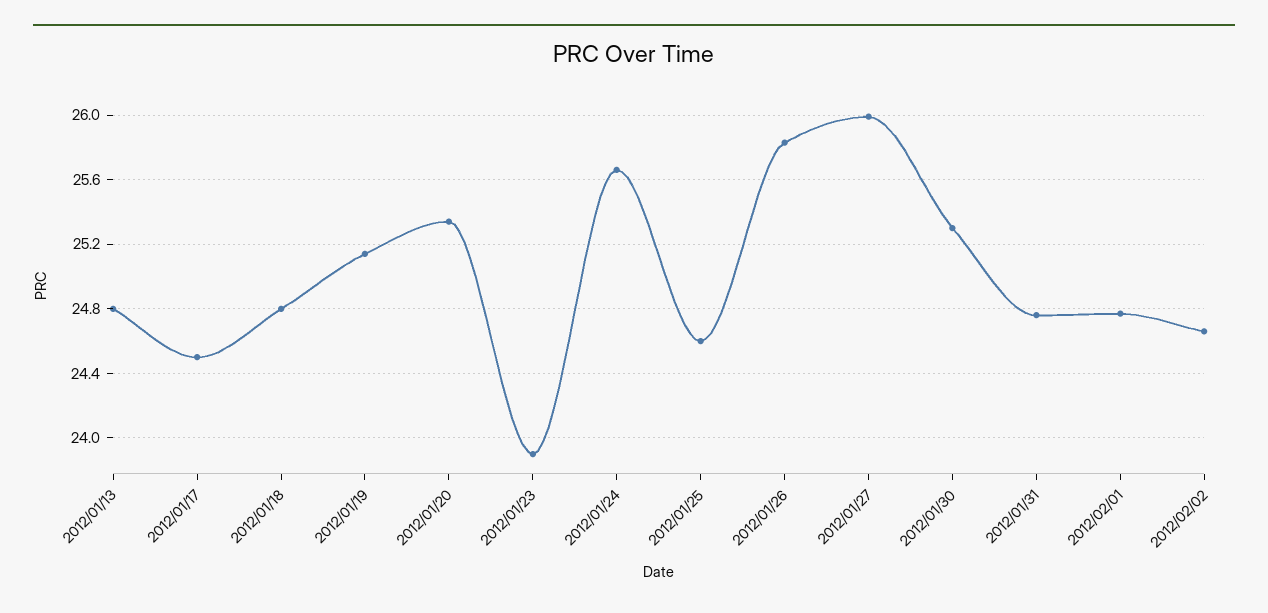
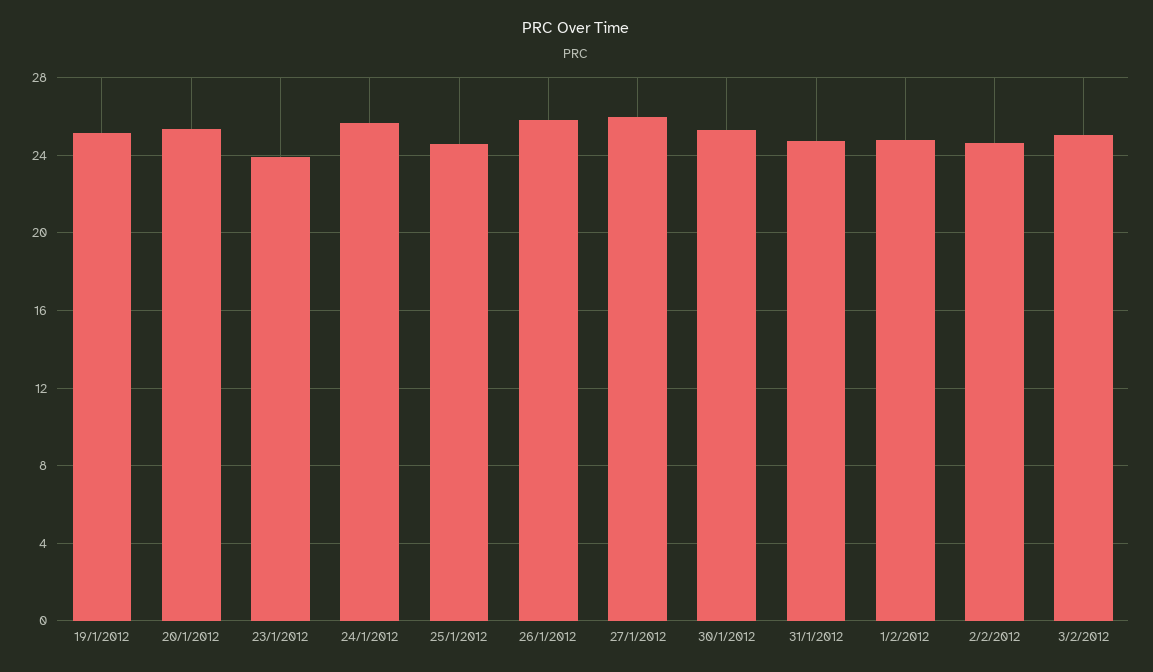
2012/01/13: 24.8 -> none
2012/01/17: 24.5 -> none
2012/01/18: 24.8 -> none
3/2/2012: none -> 25

